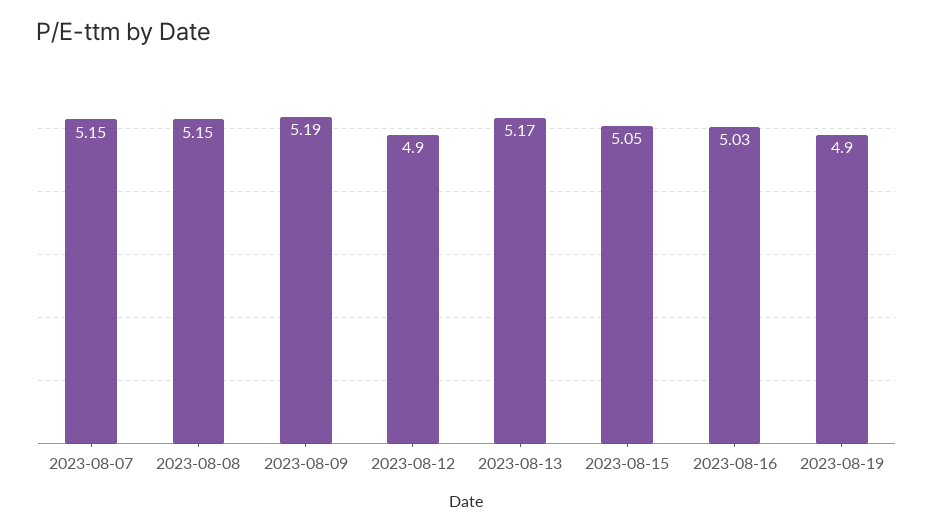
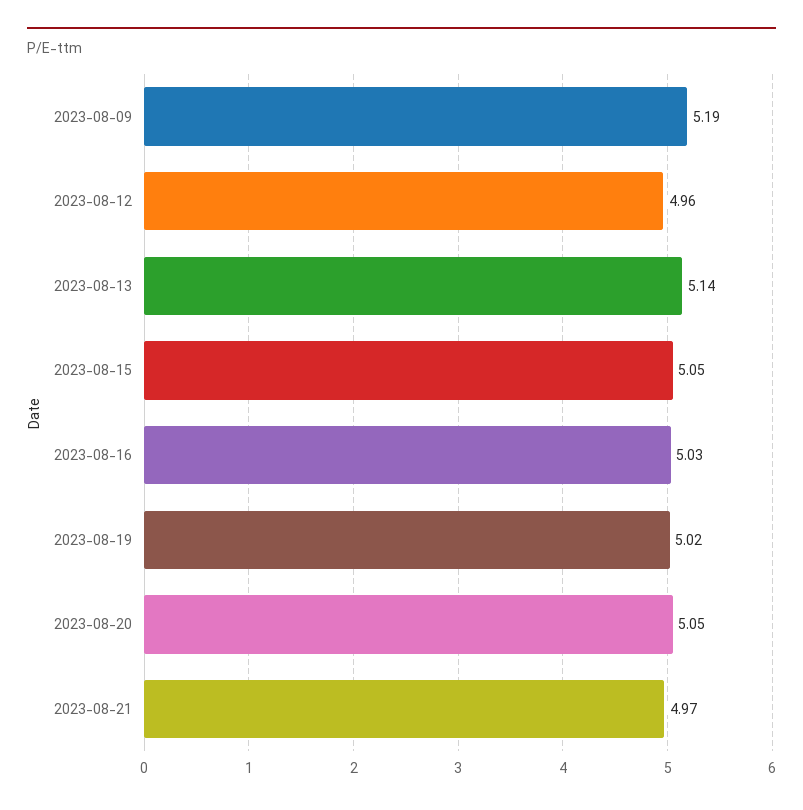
2023-08-07: 5.15 -> none
2023-08-08: 5.15 -> none
2023-08-12: 4.9 -> 4.96
2023-08-13: 5.17 -> 5.14
2023-08-19: 4.9 -> 5.02
2023-08-20: none -> 5.05
2023-08-21: none -> 4.97

